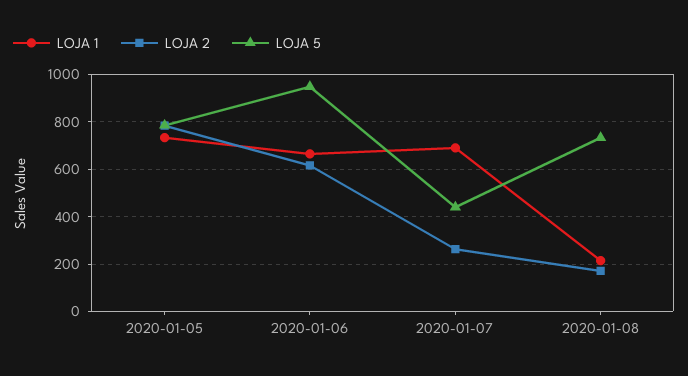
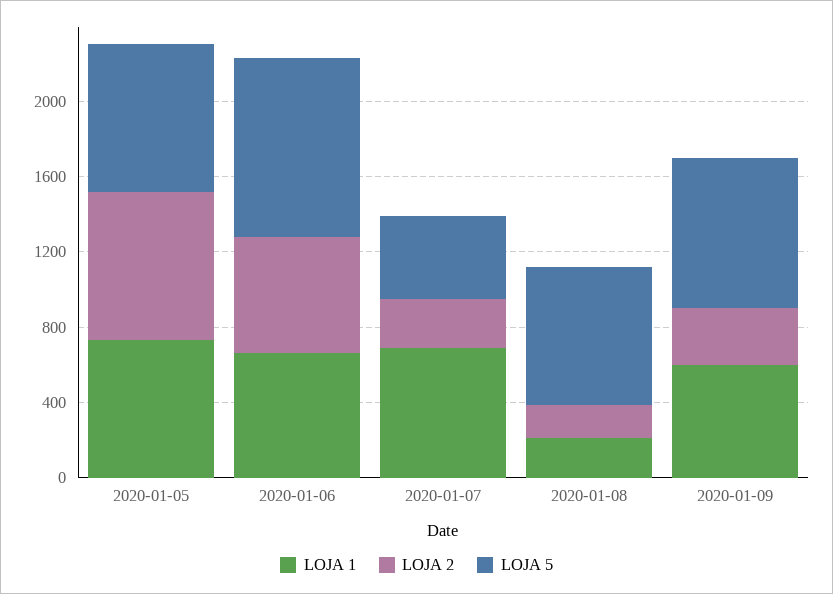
LOJA 1, 2020-01-09: none -> 600
LOJA 2, 2020-01-09: none -> 300
LOJA 5, 2020-01-09: none -> 800

